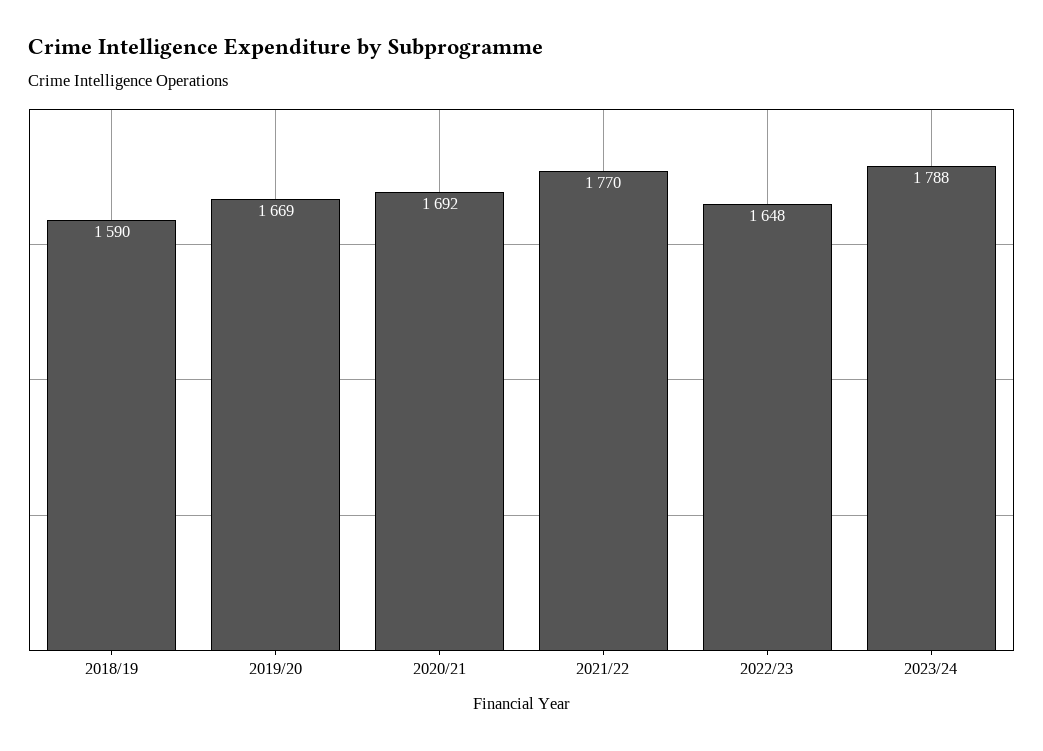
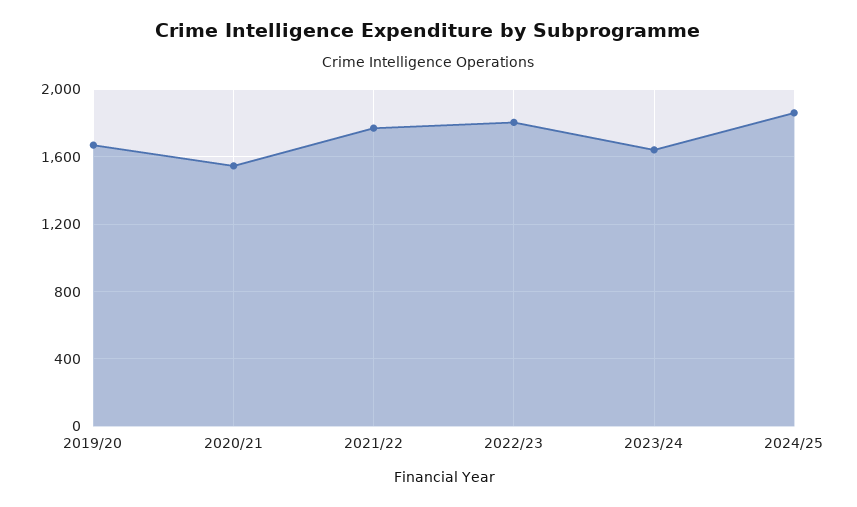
2018/19: 1590 -> none
2020/21: 1692 -> 1550
2022/23: 1648 -> 1800
2023/24: 1788 -> 1650
2024/25: none -> 1850

